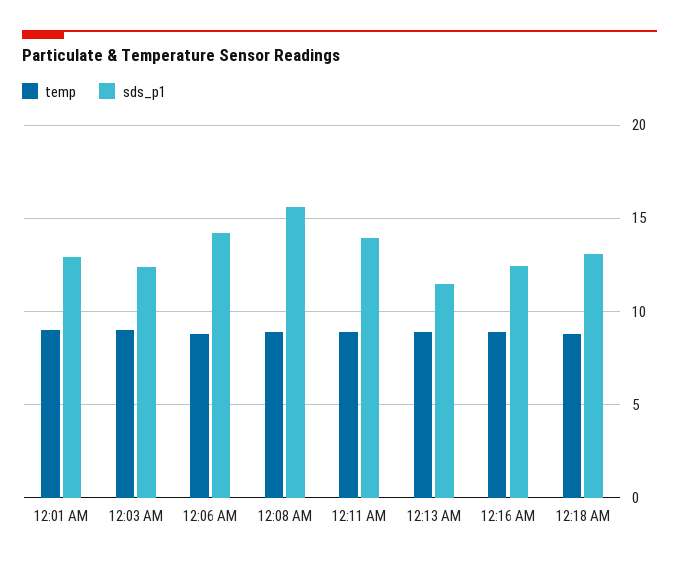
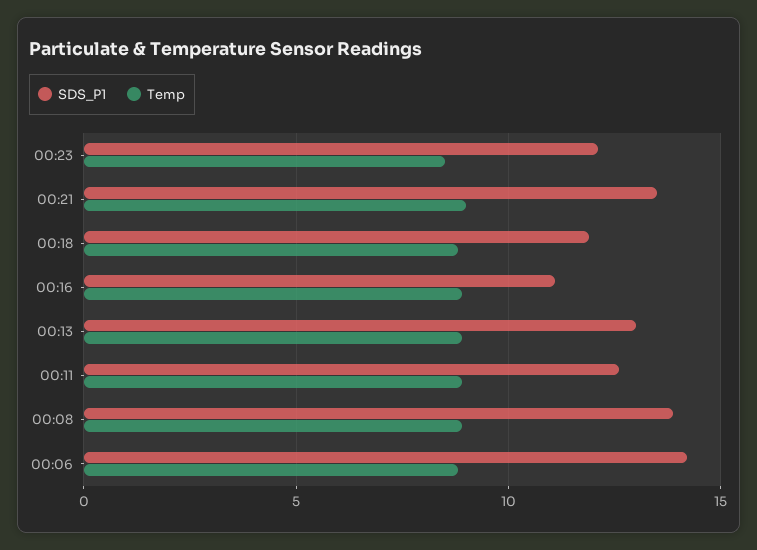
temp, 12:01 AM: 9 -> none
sds_p1, 12:01 AM: 13 -> none
temp, 12:03 AM: 9 -> none
sds_p1, 12:03 AM: 12.5 -> none
sds_p1, 12:08 AM: 15.5 -> 14
sds_p1, 12:11 AM: 14 -> 12.5
sds_p1, 12:13 AM: 11.5 -> 13
sds_p1, 12:16 AM: 12.5 -> 11
sds_p1, 12:18 AM: 13 -> 12
sds_p1, 00:23: none -> 12
temp, 00:23: none -> 8.5
sds_p1, 00:21: none -> 13.5
temp, 00:21: none -> 9

